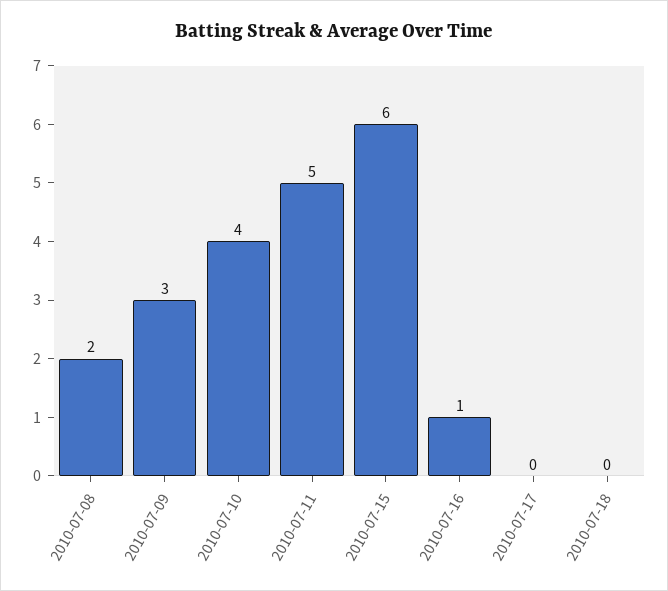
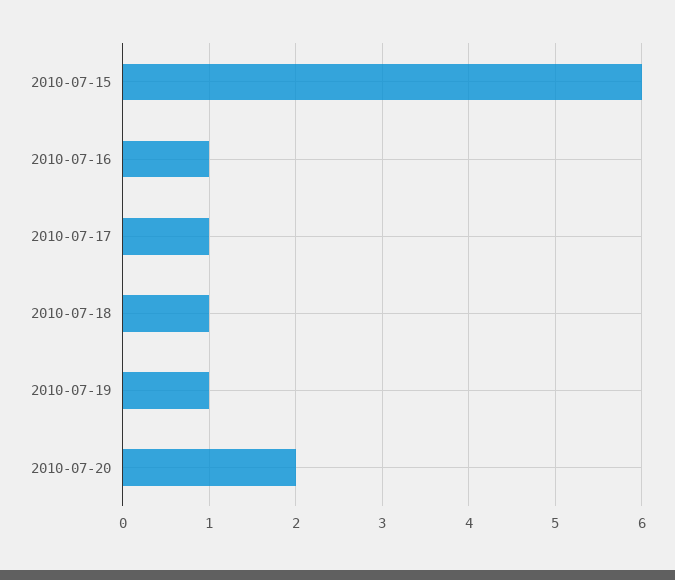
2010-07-08: 2 -> none
2010-07-09: 3 -> none
2010-07-10: 4 -> none
2010-07-11: 5 -> none
2010-07-17: 0 -> 1
2010-07-18: 0 -> 1
2010-07-19: none -> 1
2010-07-20: none -> 2

